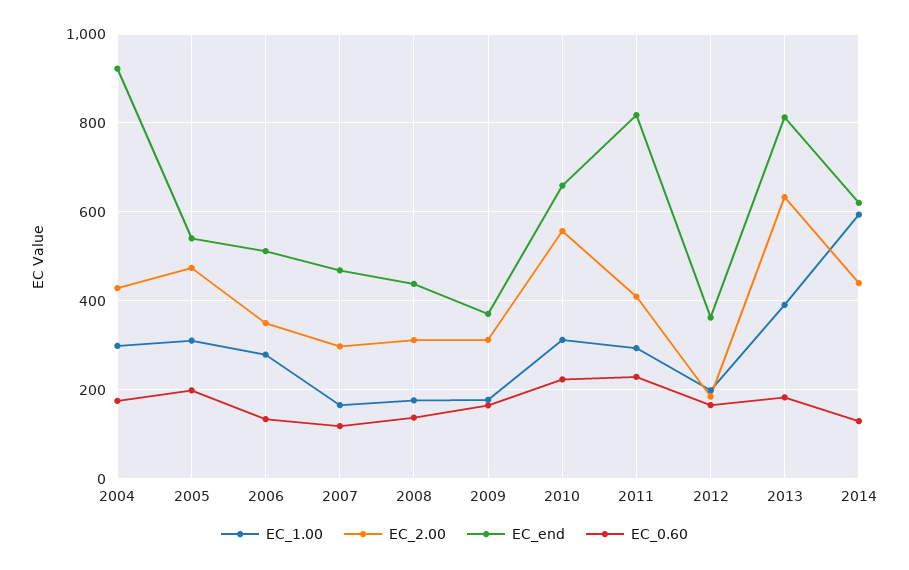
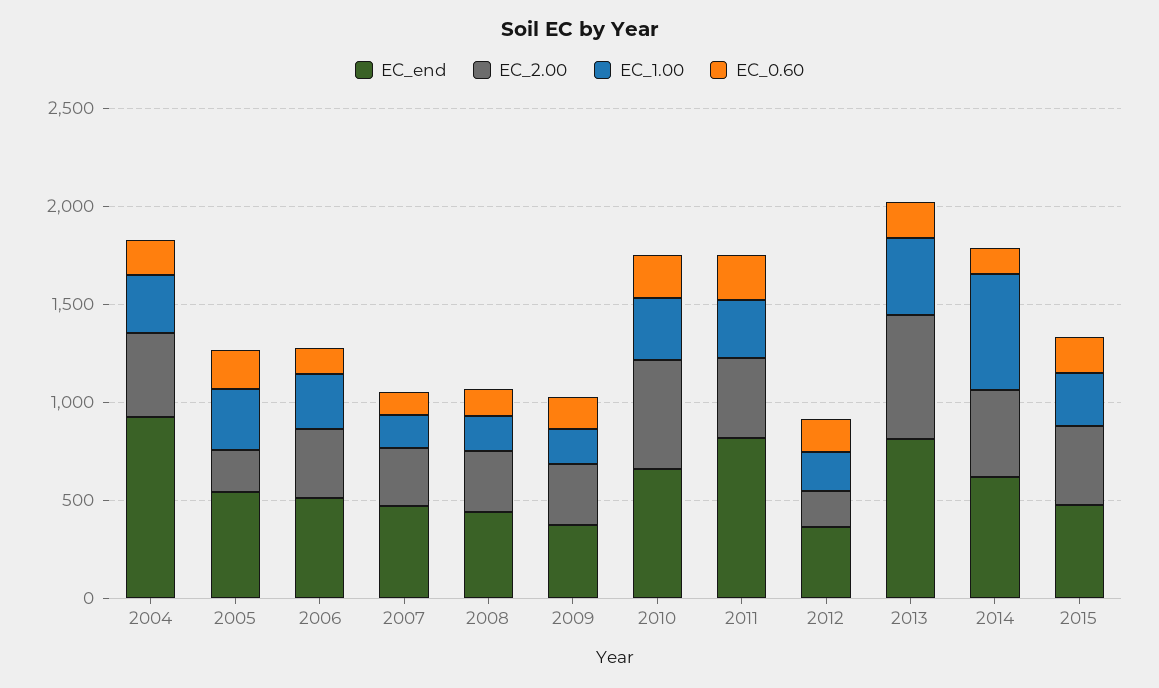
EC_2.00, 2005: 480 -> 200
EC_end, 2015: none -> 500
EC_2.00, 2015: none -> 400
EC_1.00, 2015: none -> 300
EC_0.60, 2015: none -> 200

